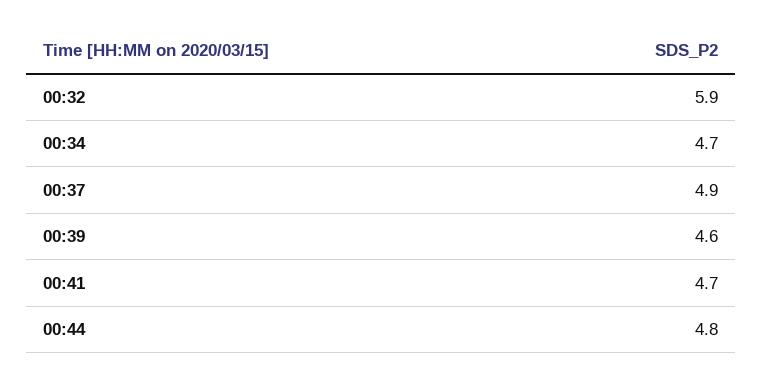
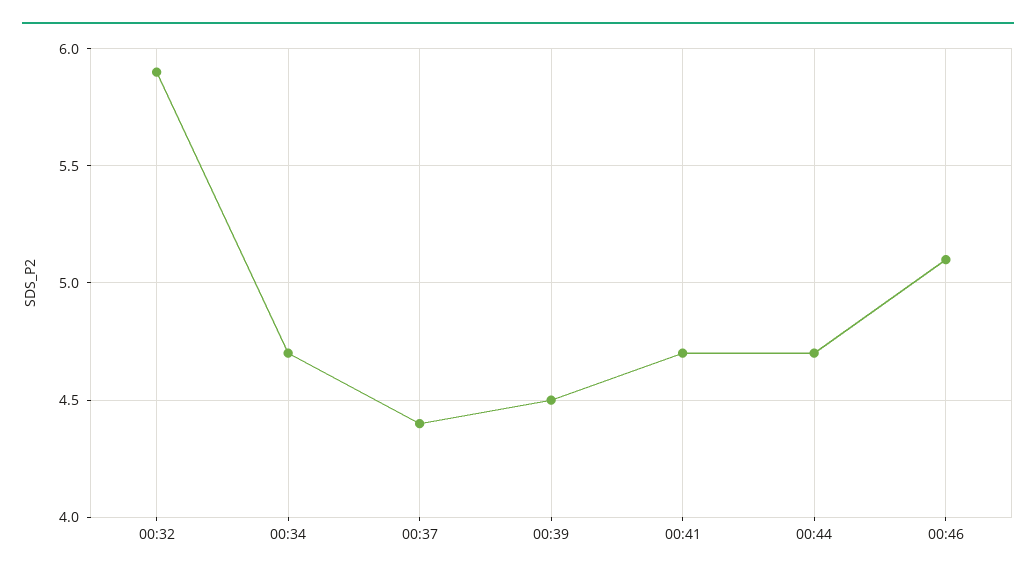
00:37: 4.9 -> 4.4
00:39: 4.6 -> 4.5
00:44: 4.8 -> 4.7
00:46: none -> 5.1

